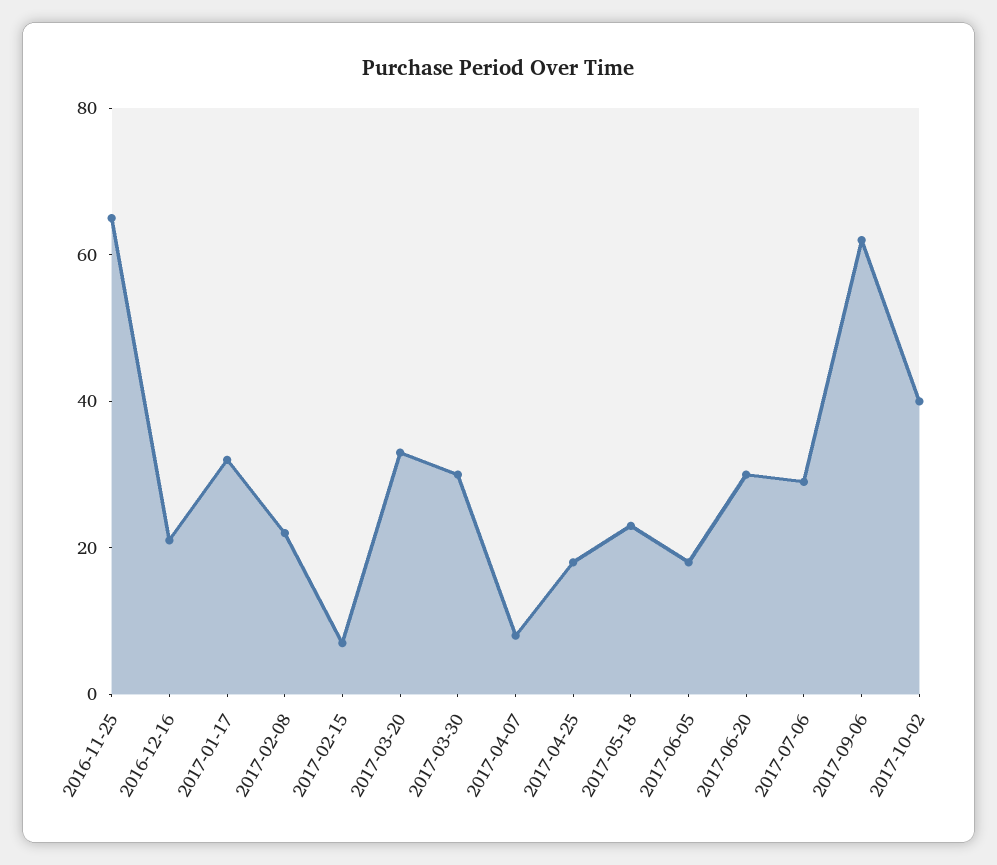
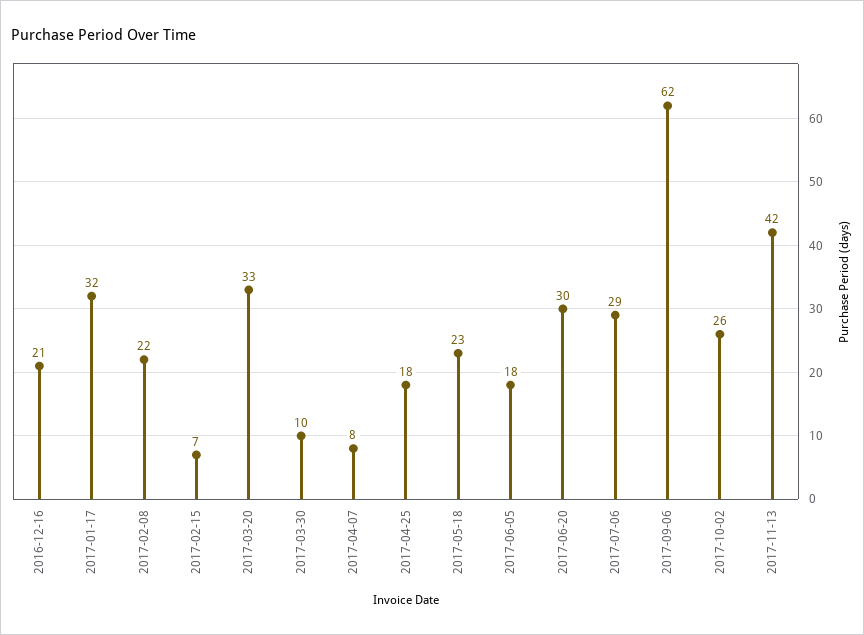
2016-11-25: 65 -> none
2017-03-30: 30 -> 10
2017-10-02: 40 -> 26
2017-11-13: none -> 42

